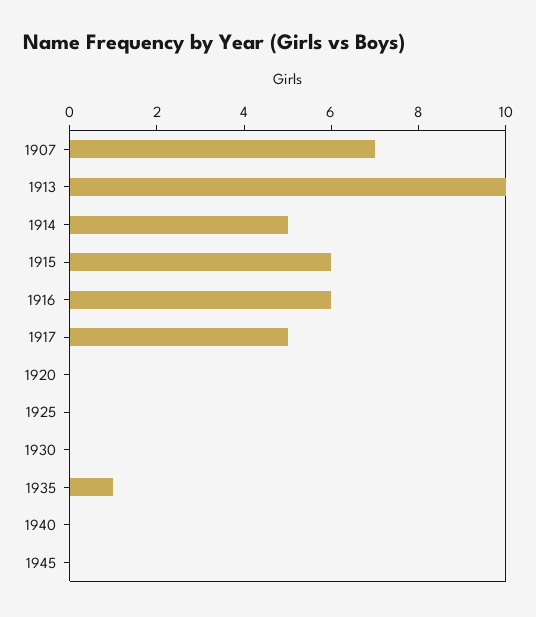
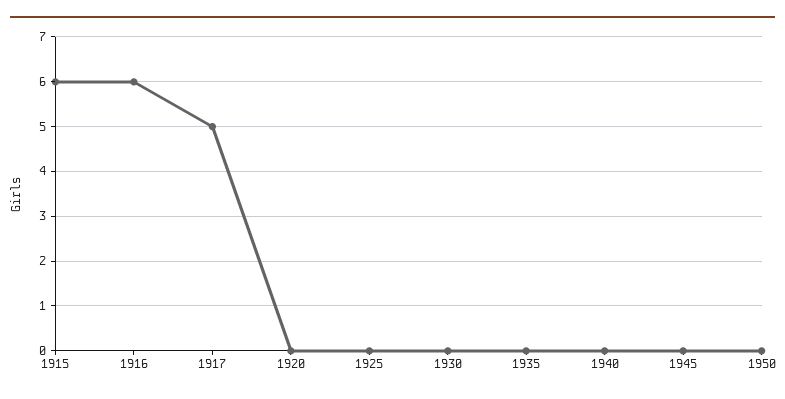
1907: 7 -> none
1913: 10 -> none
1914: 5 -> none
1935: 1 -> 0
1950: none -> 0

